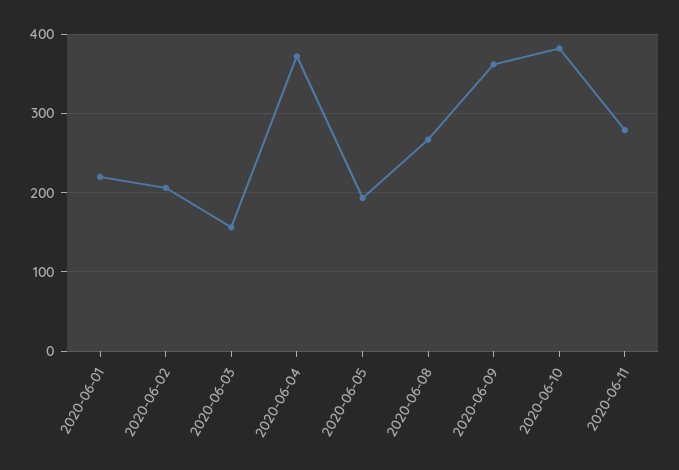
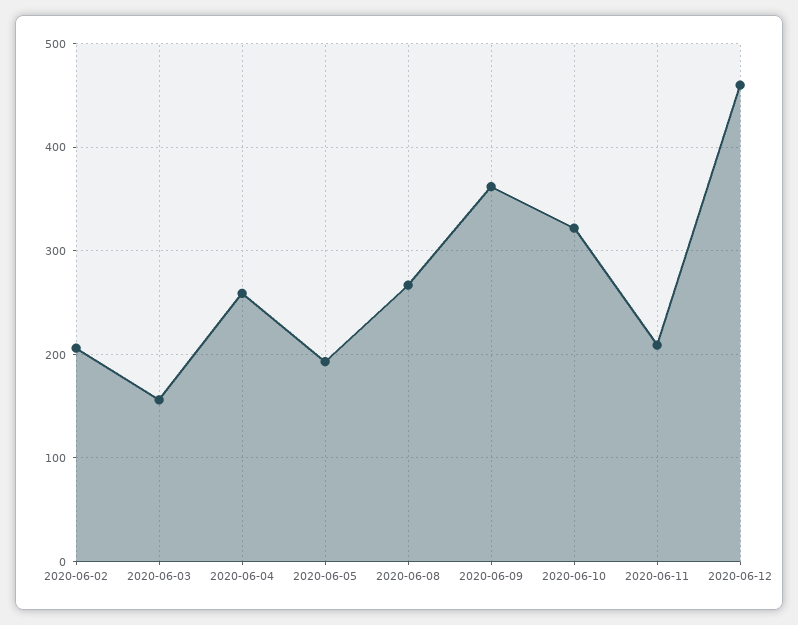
2020-06-01: 220 -> none
2020-06-04: 370 -> 260
2020-06-10: 380 -> 320
2020-06-11: 280 -> 210
2020-06-12: none -> 460

